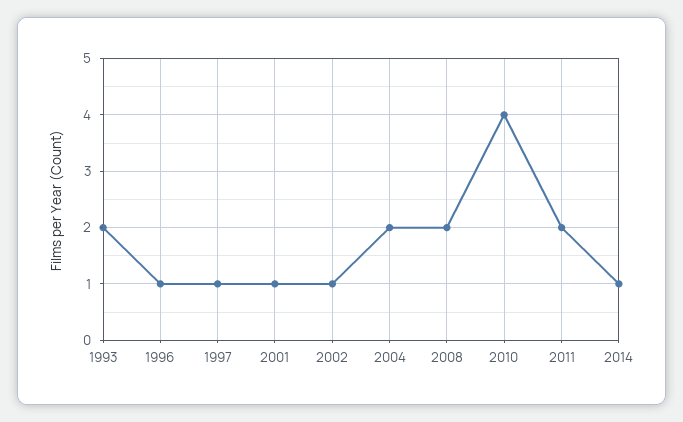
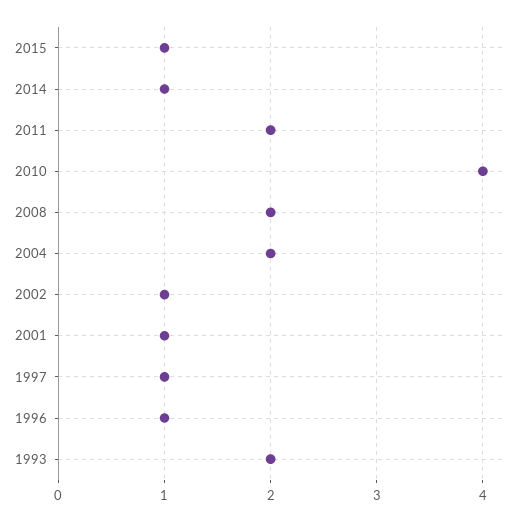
2015: none -> 1

